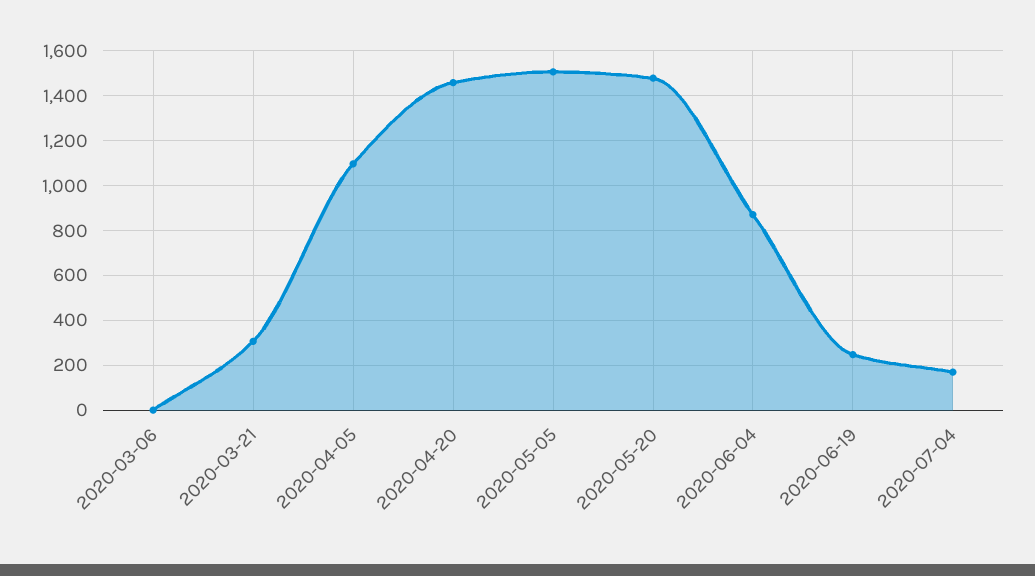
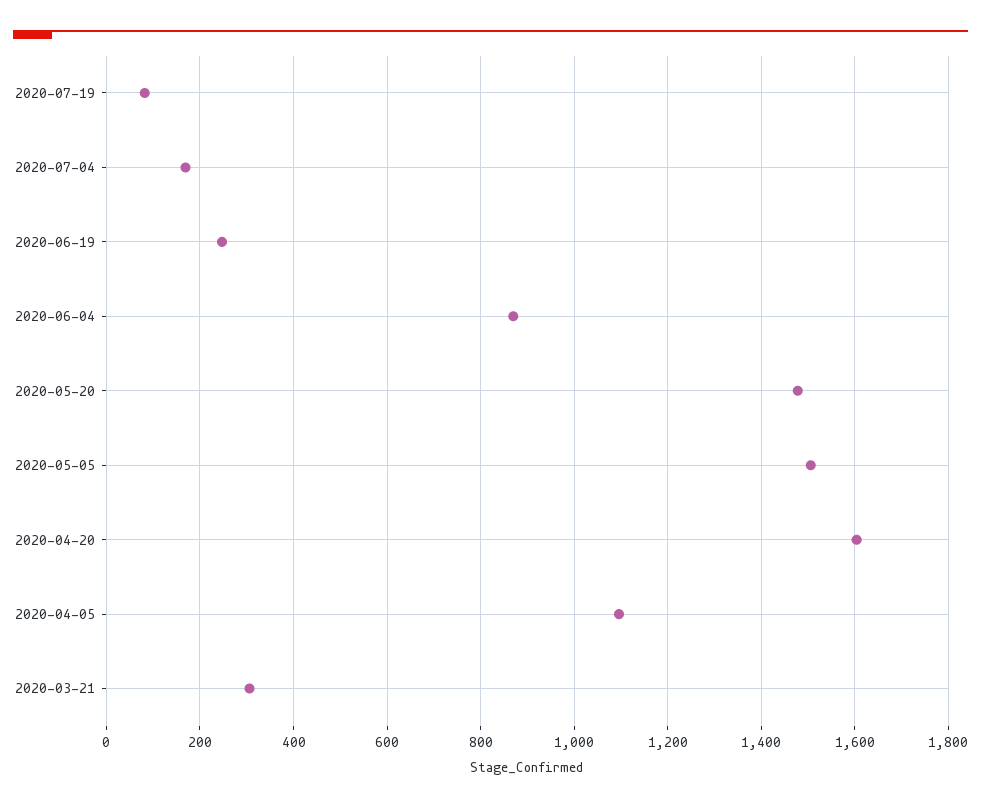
2020-03-06: 0 -> none
2020-04-20: 1450 -> 1600
2020-07-19: none -> 80

